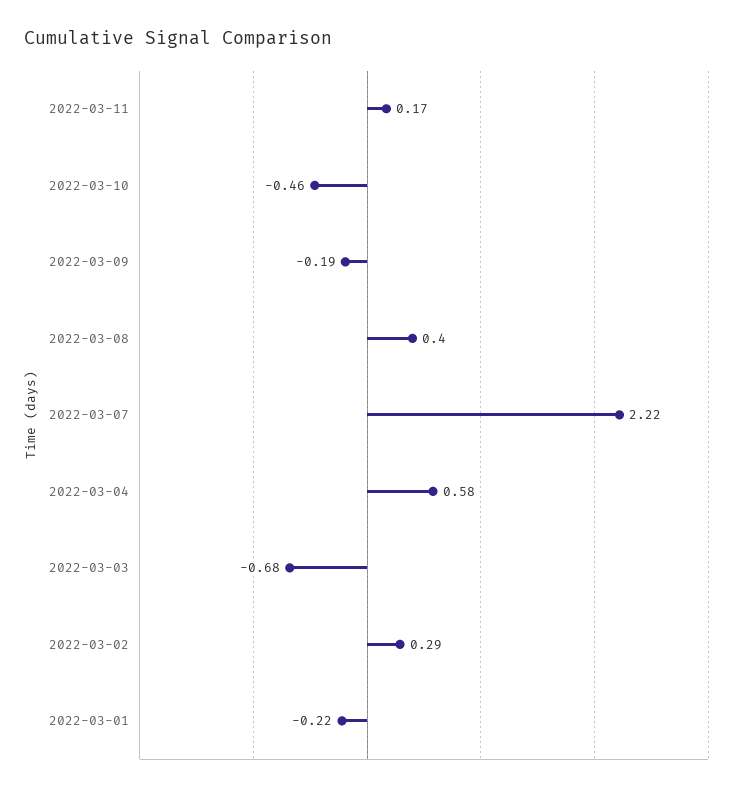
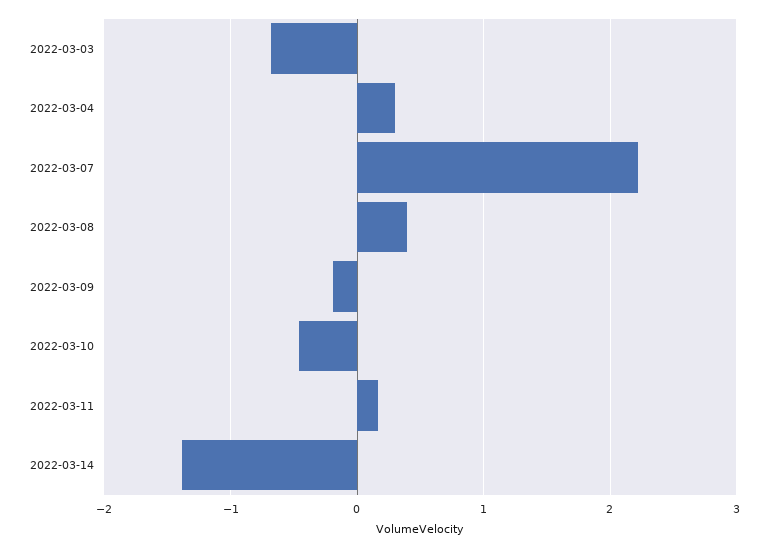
2022-03-04: 0.58 -> 0.3
2022-03-02: 0.29 -> none
2022-03-01: -0.22 -> none
2022-03-14: none -> -1.4

